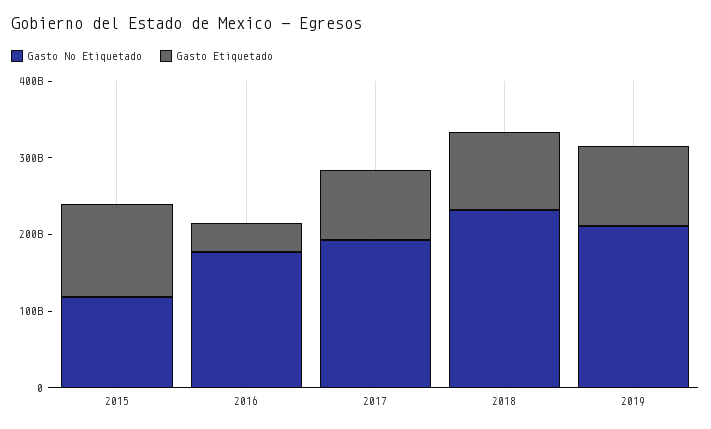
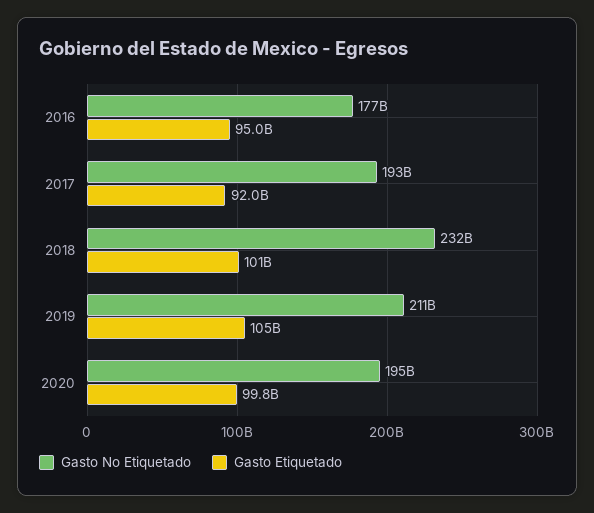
Gasto No Etiquetado, 2015: 120000000000 -> none
Gasto Etiquetado, 2015: 120000000000 -> none
Gasto Etiquetado, 2016: 40000000000 -> 95000000000
Gasto No Etiquetado, 2020: none -> 195000000000
Gasto Etiquetado, 2020: none -> 99800000000

